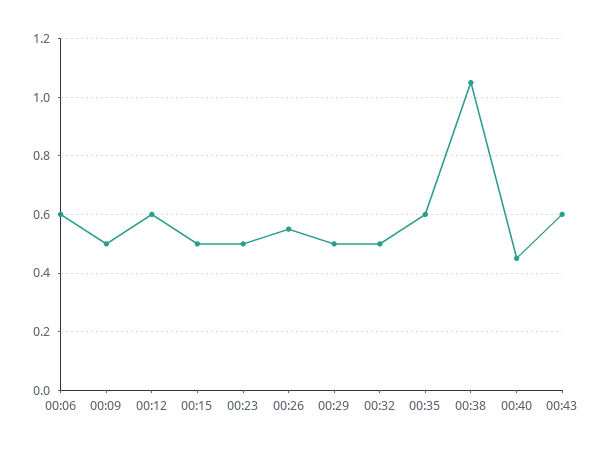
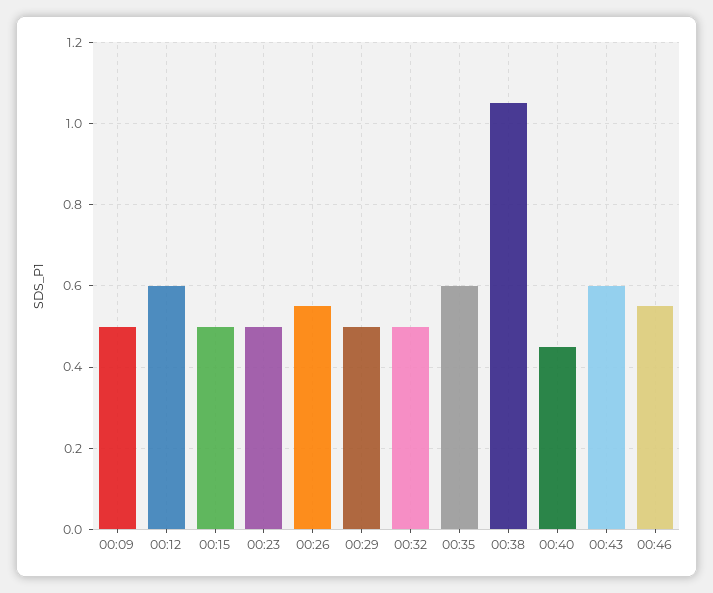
00:06: 0.6 -> none
00:46: none -> 0.55

